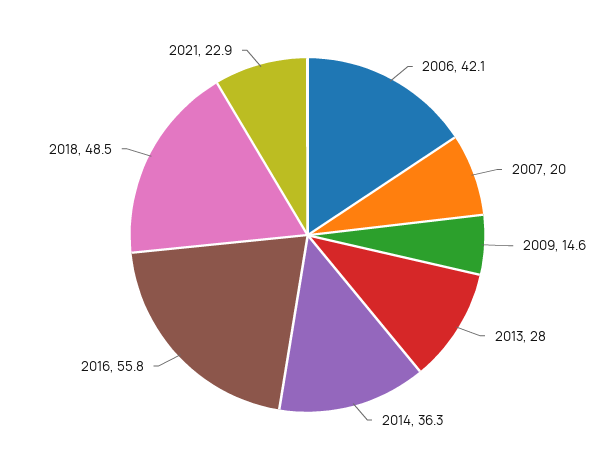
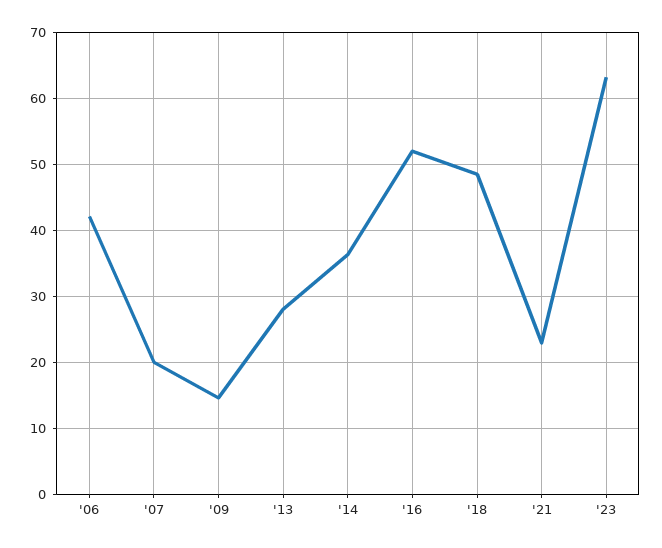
2016: 55.8 -> 52
'23: none -> 63

